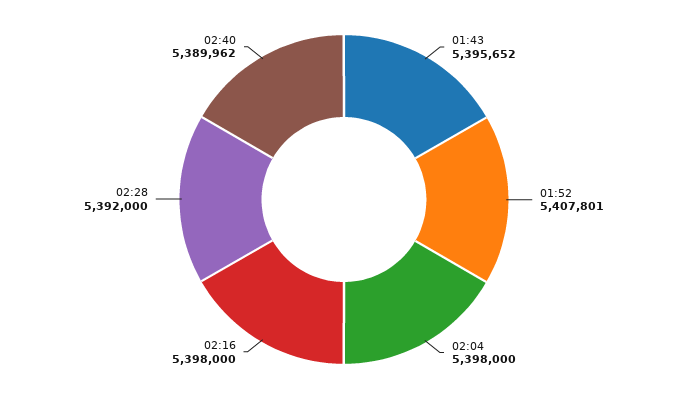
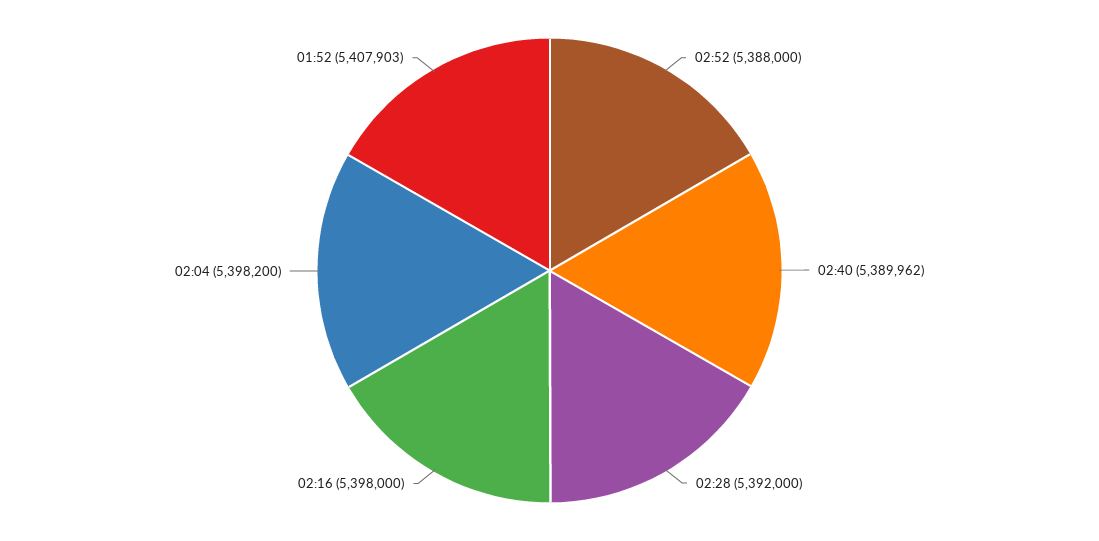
01:43: 5395652 -> none
01:52: 5407801 -> 5407903
02:04: 5398000 -> 5398200
02:52: none -> 5388000

